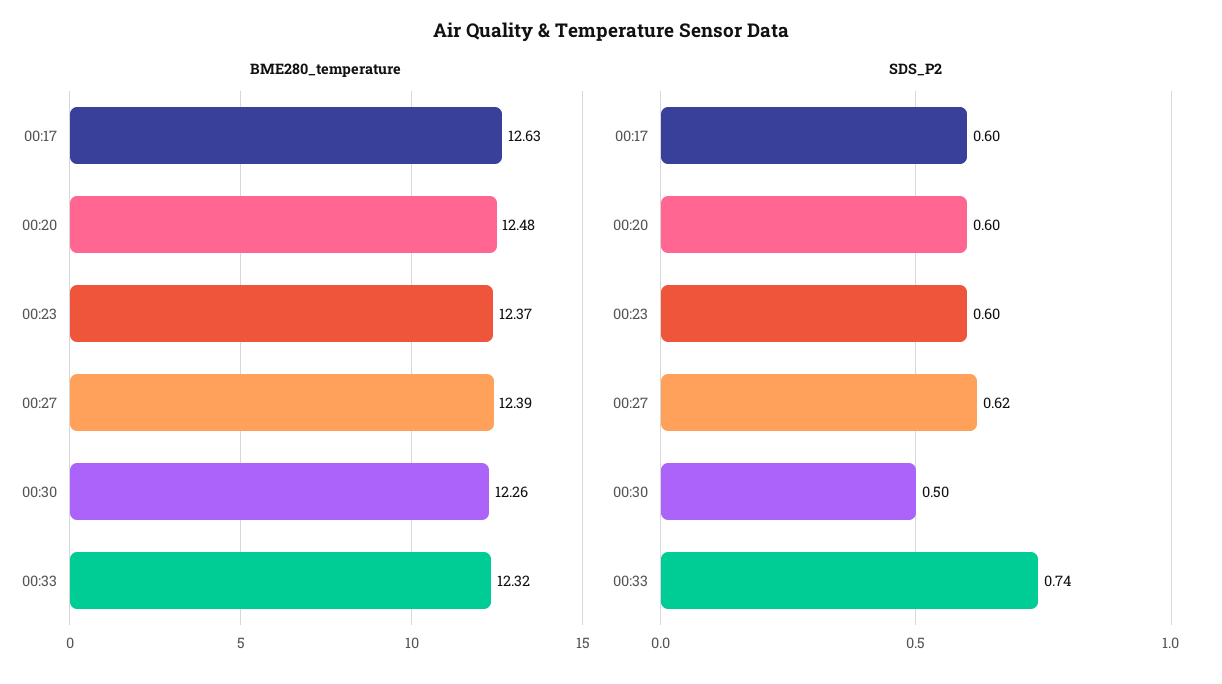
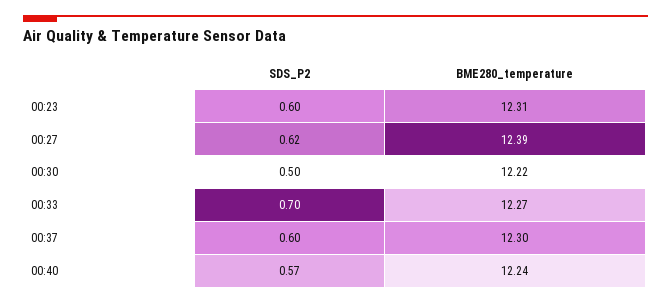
BME280_temperature, 00:17: 12.63 -> none
BME280_temperature, 00:20: 12.48 -> none
BME280_temperature, 00:23: 12.37 -> 12.31
BME280_temperature, 00:30: 12.26 -> 12.22
BME280_temperature, 00:33: 12.32 -> 12.27
SDS_P2, 00:17: 0.6 -> none
SDS_P2, 00:20: 0.6 -> none
SDS_P2, 00:33: 0.74 -> 0.7
SDS_P2, 00:37: none -> 0.6
BME280_temperature, 00:37: none -> 12.3
SDS_P2, 00:40: none -> 0.57
BME280_temperature, 00:40: none -> 12.24

